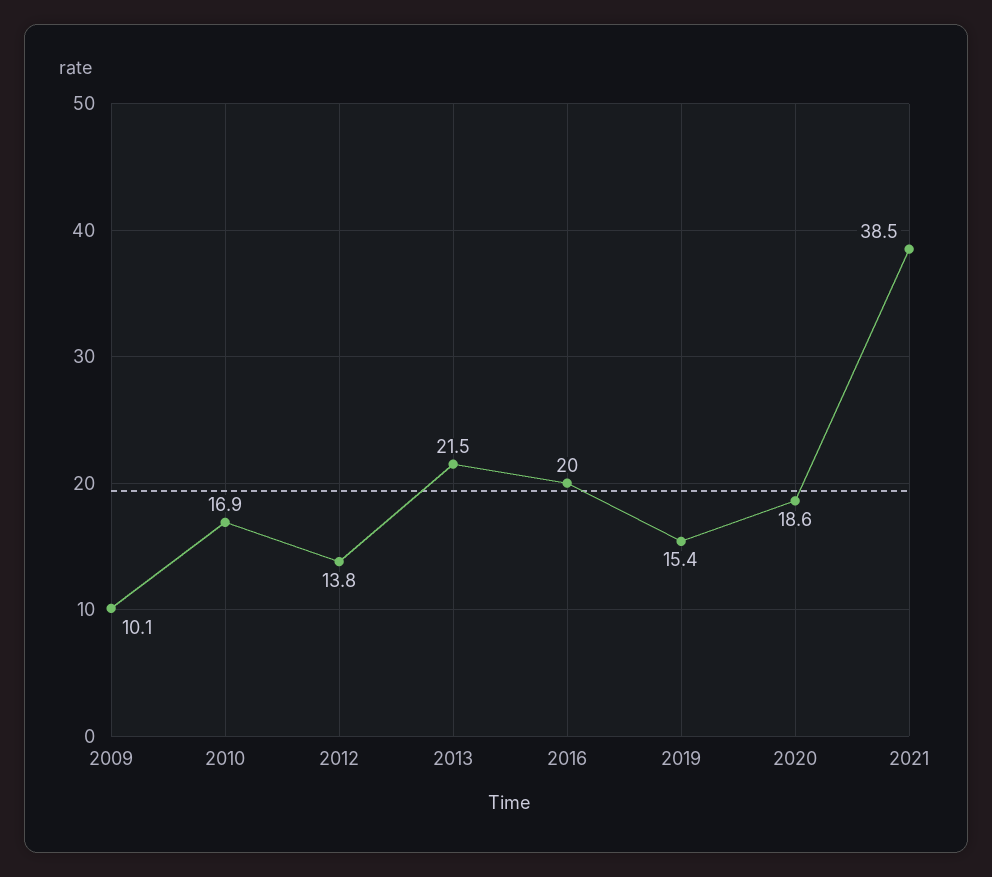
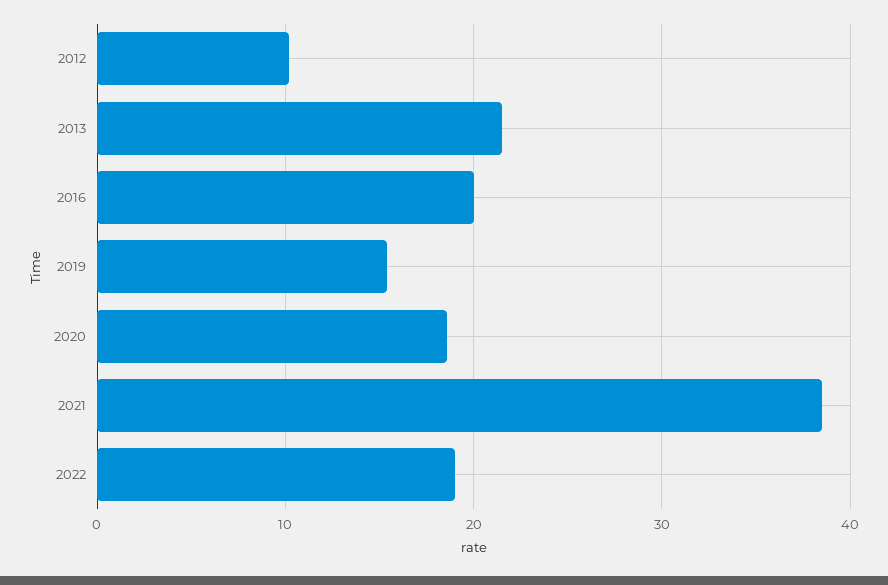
2009: 10.1 -> none
2010: 16.9 -> none
2012: 13.8 -> 10
2022: none -> 19

